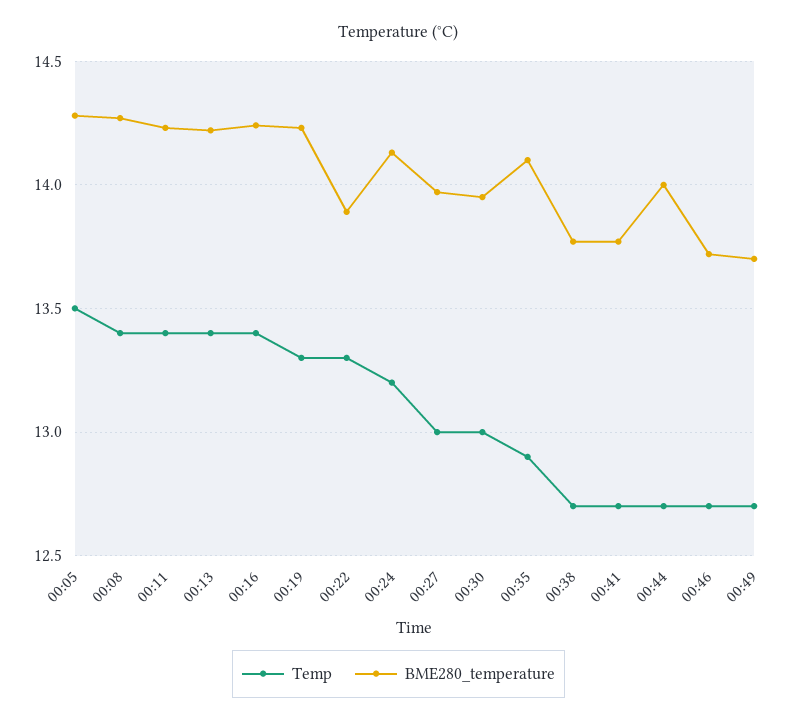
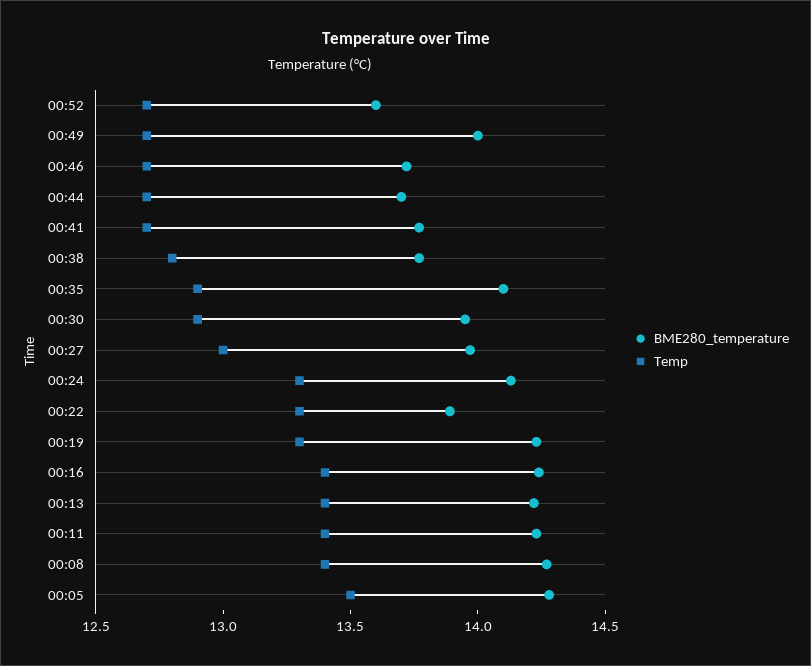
Temp, 00:24: 13.2 -> 13.3
Temp, 00:30: 13 -> 12.9
Temp, 00:38: 12.7 -> 12.8
BME280_temperature, 00:44: 14 -> 13.7
BME280_temperature, 00:49: 13.7 -> 14
BME280_temperature, 00:52: none -> 13.6
Temp, 00:52: none -> 12.7

